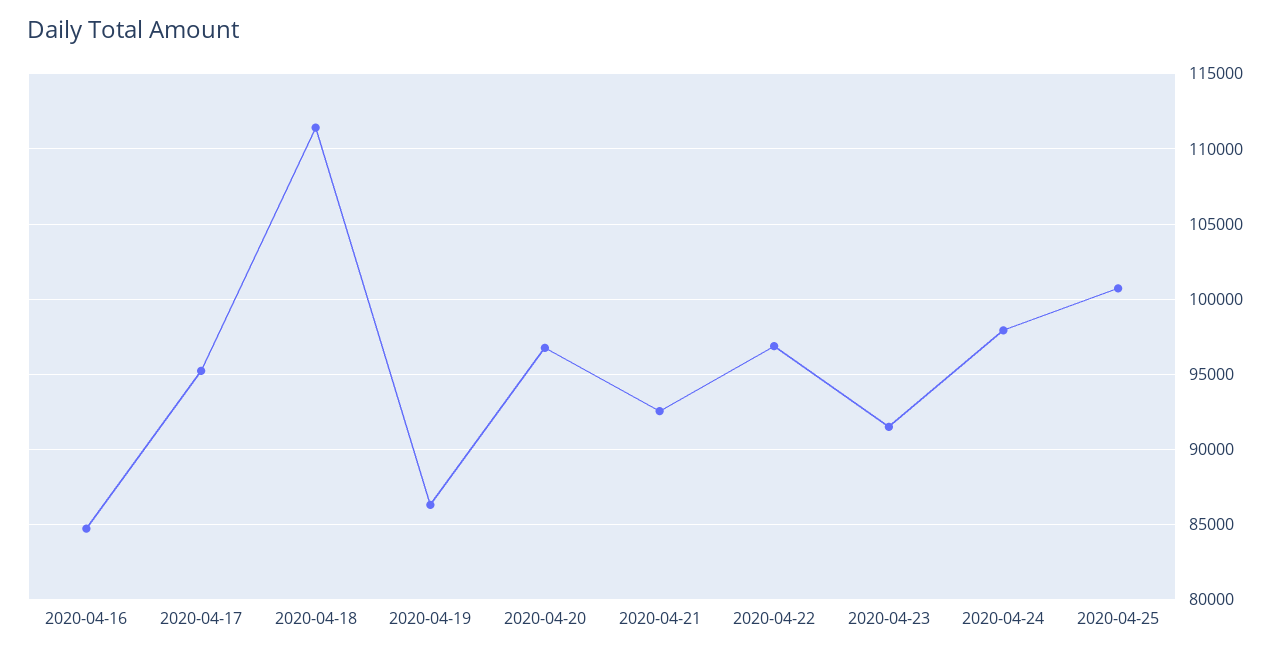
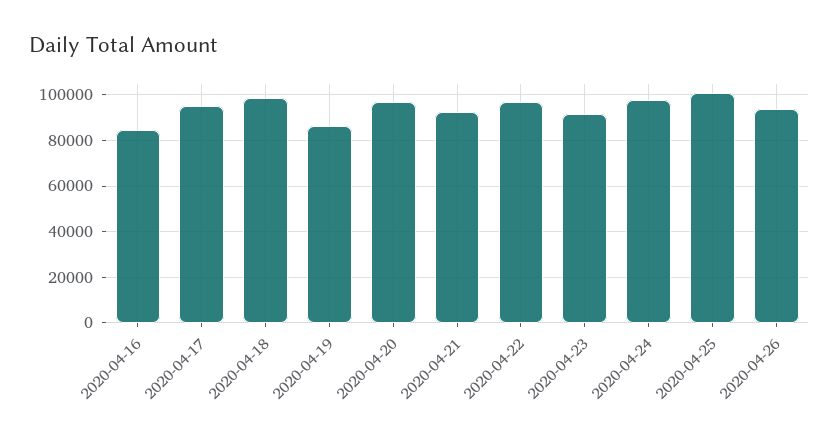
2020-04-18: 111500 -> 100000
2020-04-26: none -> 95000

